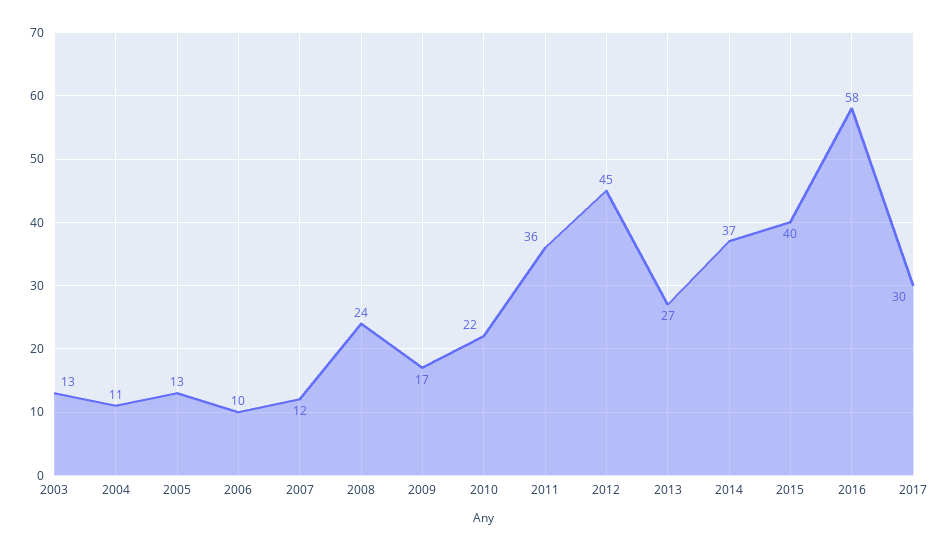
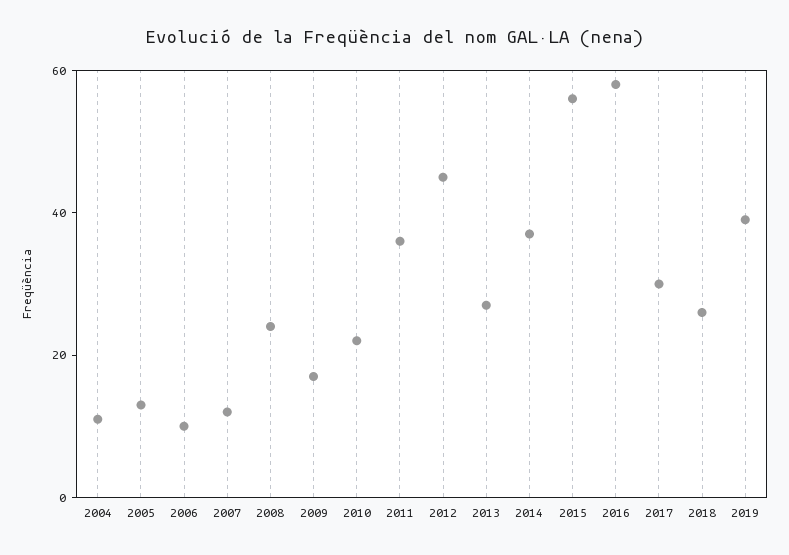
2003: 13 -> none
2015: 40 -> 55
2018: none -> 25
2019: none -> 40

